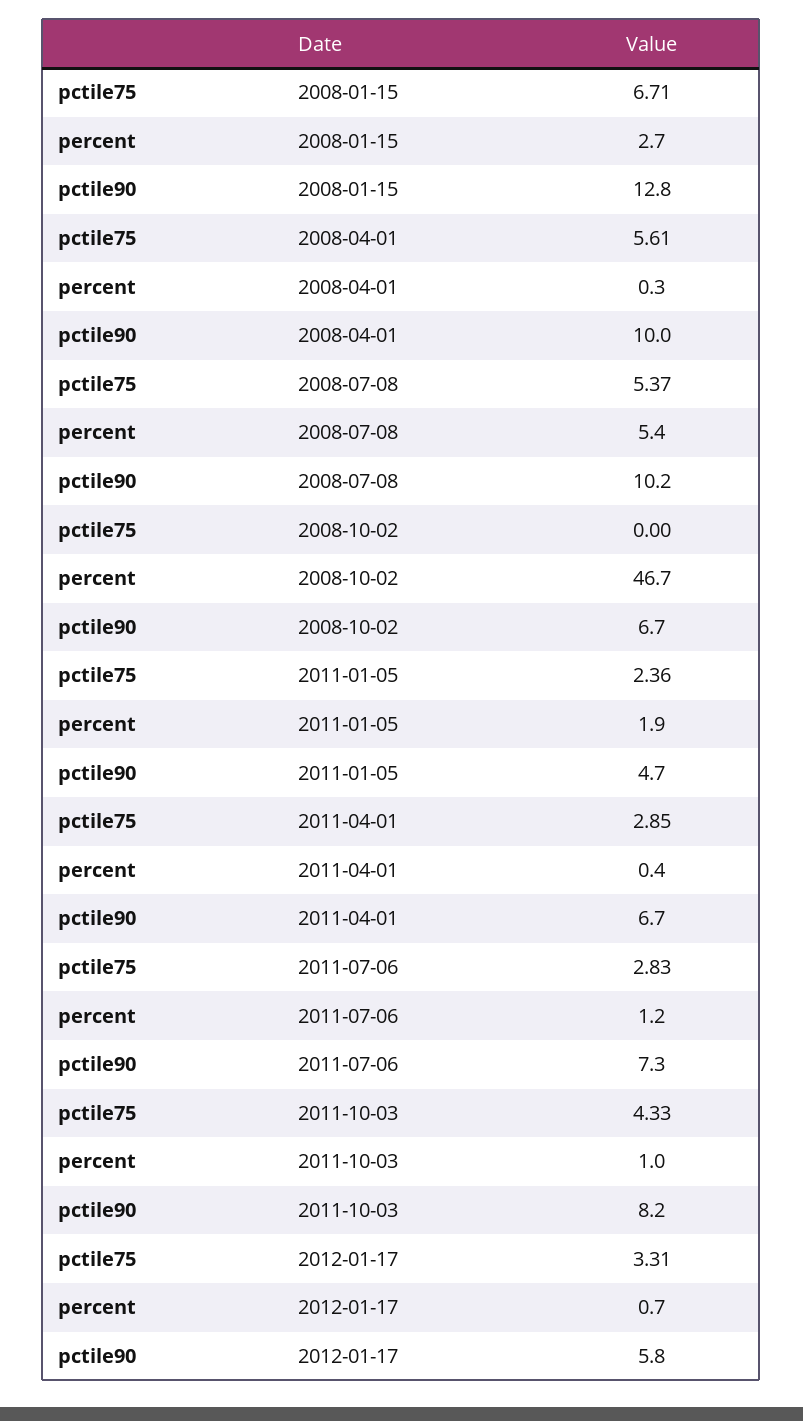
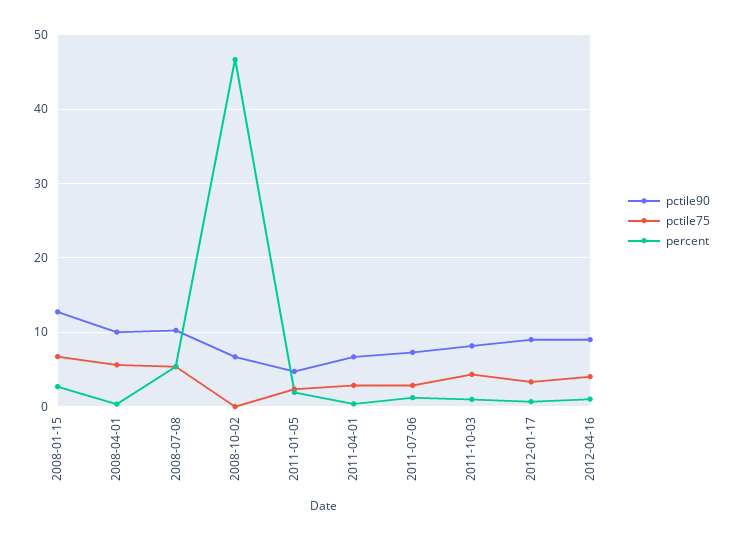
pctile90, 2012-01-17: 5.8 -> 9
pctile90, 2012-04-16: none -> 9
pctile75, 2012-04-16: none -> 4
percent, 2012-04-16: none -> 1

